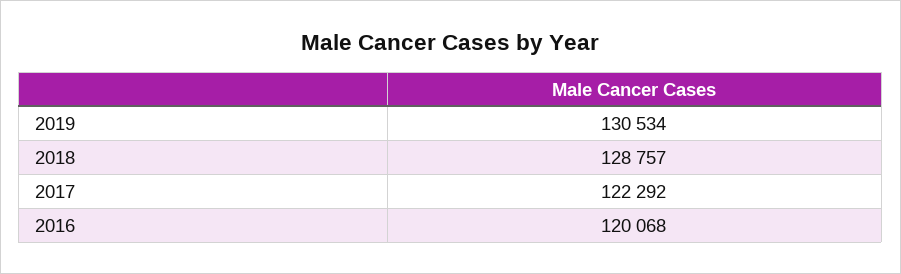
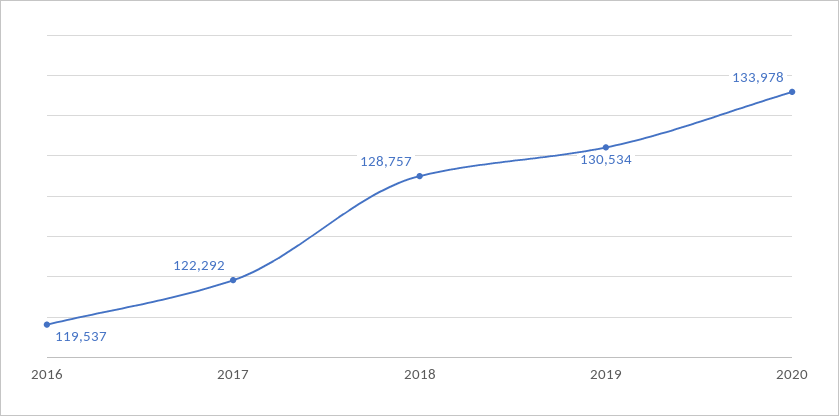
2016: 120068 -> 119537
2020: none -> 133978

